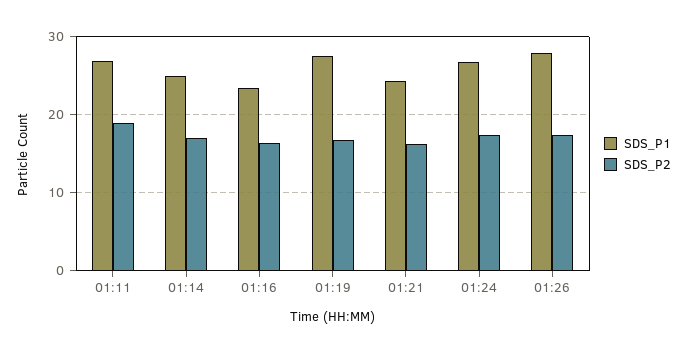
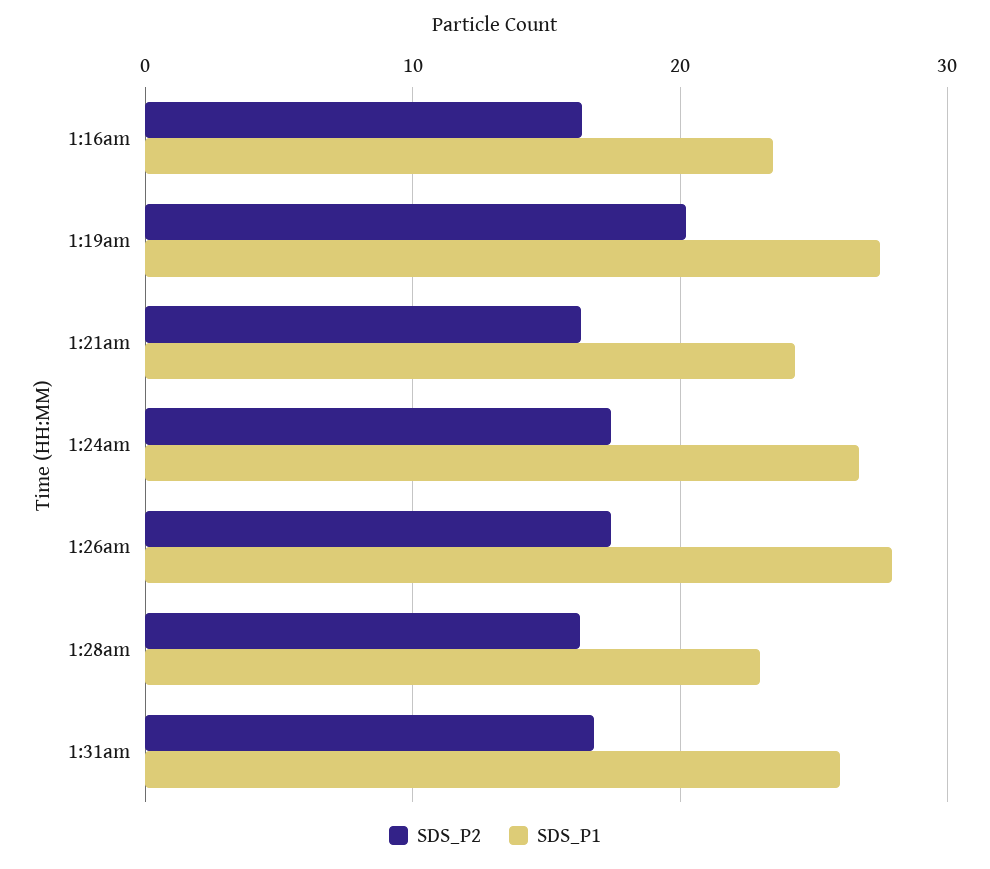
SDS_P1, 01:11: 27 -> none
SDS_P2, 01:11: 19 -> none
SDS_P1, 01:14: 25 -> none
SDS_P2, 01:14: 17 -> none
SDS_P2, 01:19: 17 -> 20
SDS_P2, 1:28am: none -> 16
SDS_P1, 1:28am: none -> 23
SDS_P2, 1:31am: none -> 17
SDS_P1, 1:31am: none -> 26

